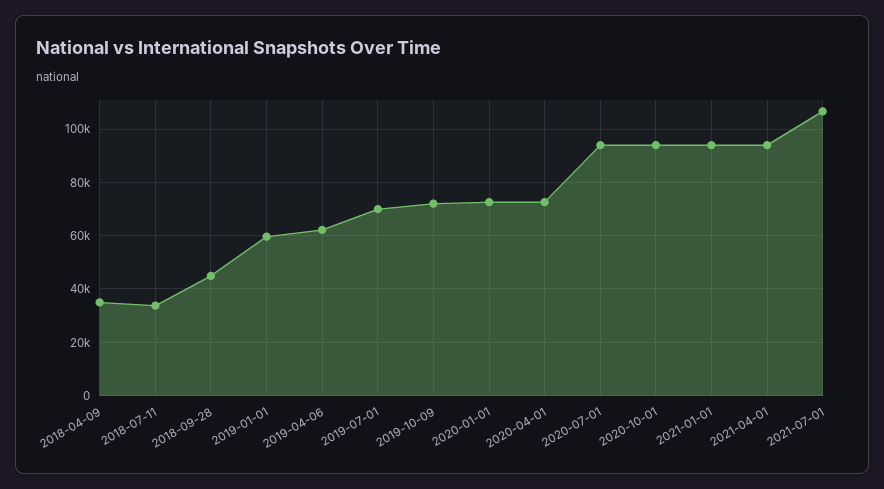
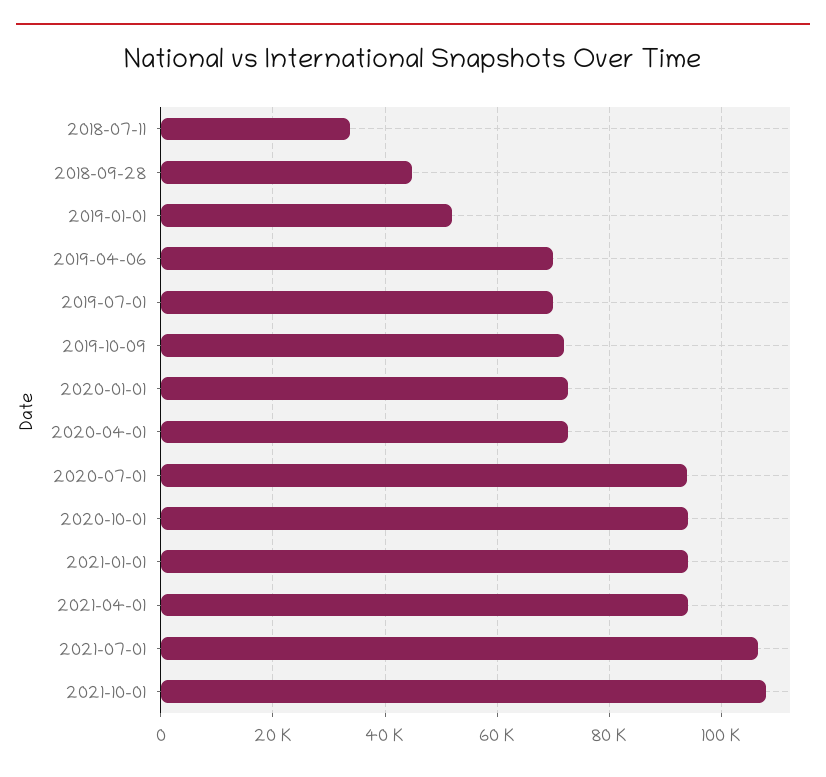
2018-04-09: 35000 -> none
2019-01-01: 60000 -> 52000
2019-04-06: 62500 -> 70000
2021-10-01: none -> 108000

